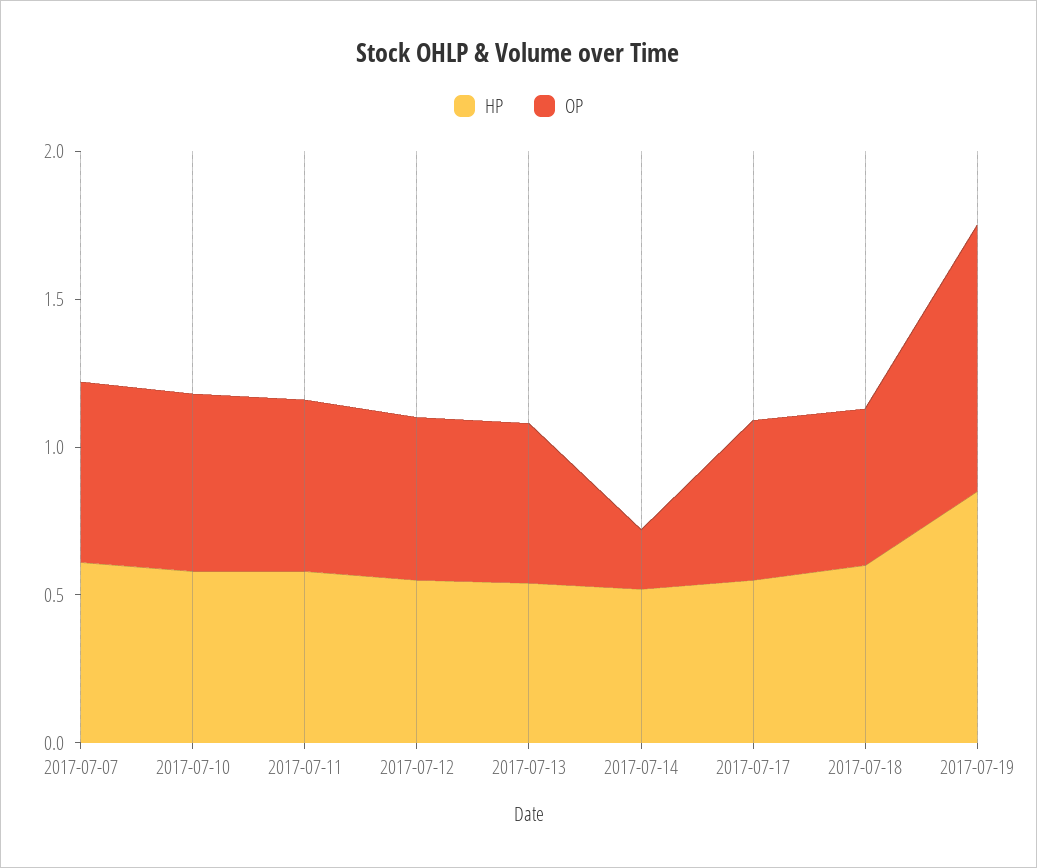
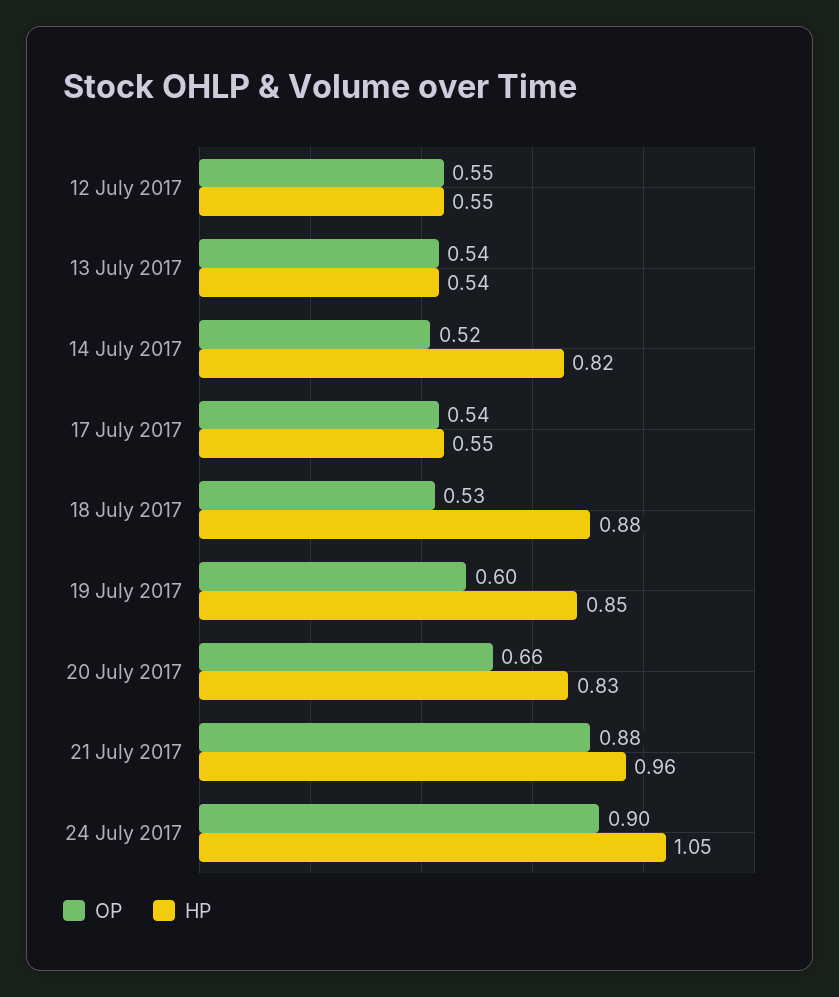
HP, 2017-07-07: 0.6 -> none
OP, 2017-07-07: 0.6 -> none
HP, 2017-07-10: 0.6 -> none
OP, 2017-07-10: 0.6 -> none
HP, 2017-07-11: 0.6 -> none
OP, 2017-07-11: 0.6 -> none
HP, 2017-07-14: 0.5 -> 0.82
OP, 2017-07-14: 0.2 -> 0.52
HP, 2017-07-18: 0.6 -> 0.88
OP, 2017-07-19: 0.9 -> 0.6
OP, 20 July 2017: none -> 0.66
HP, 20 July 2017: none -> 0.83
OP, 21 July 2017: none -> 0.88
HP, 21 July 2017: none -> 0.96
OP, 24 July 2017: none -> 0.9
HP, 24 July 2017: none -> 1.05

